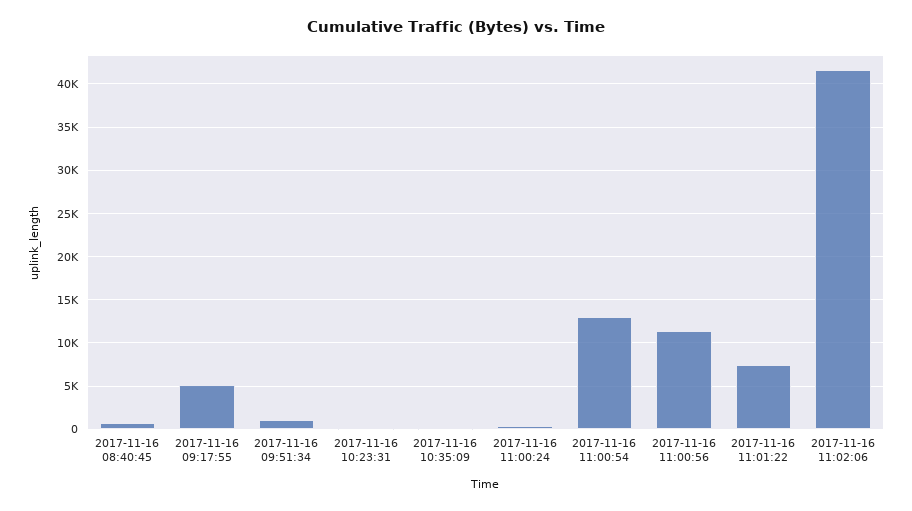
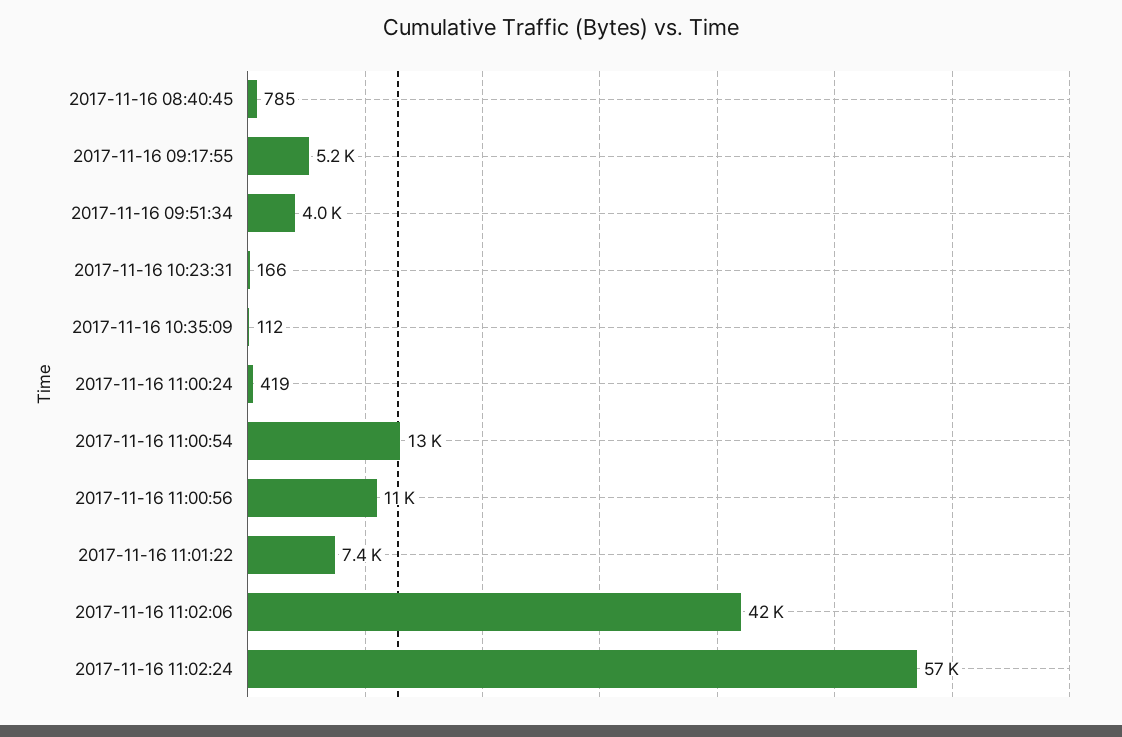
2017-11-16 09:51:34: 1000 -> 4000
2017-11-16 11:02:24: none -> 57000

